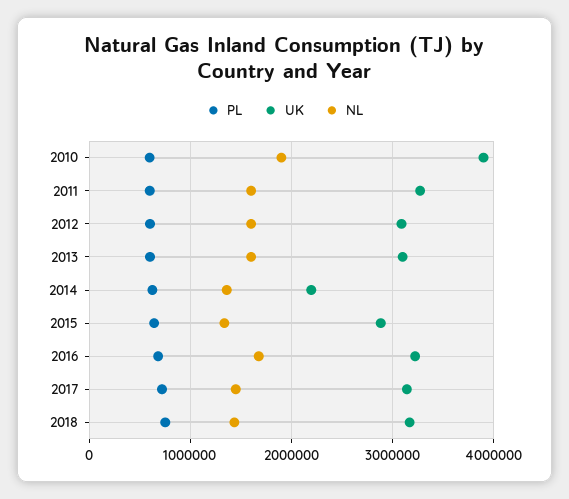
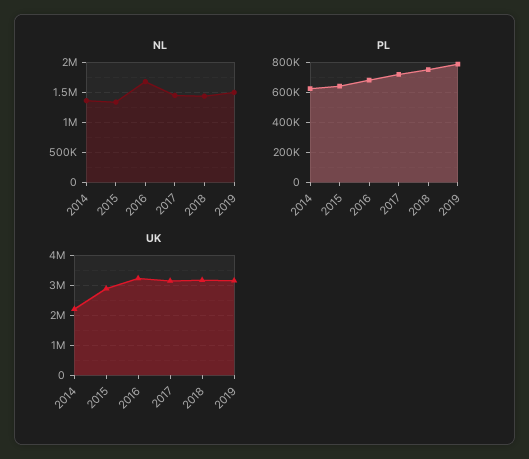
PL, 2010: 600000 -> none
UK, 2010: 3900000 -> none
NL, 2010: 1900000 -> none
PL, 2011: 600000 -> none
UK, 2011: 3300000 -> none
NL, 2011: 1600000 -> none
PL, 2012: 600000 -> none
UK, 2012: 3100000 -> none
NL, 2012: 1600000 -> none
PL, 2013: 600000 -> none
UK, 2013: 3100000 -> none
NL, 2013: 1600000 -> none
NL, 2019: none -> 1500000
PL, 2019: none -> 800000
UK, 2019: none -> 3200000

